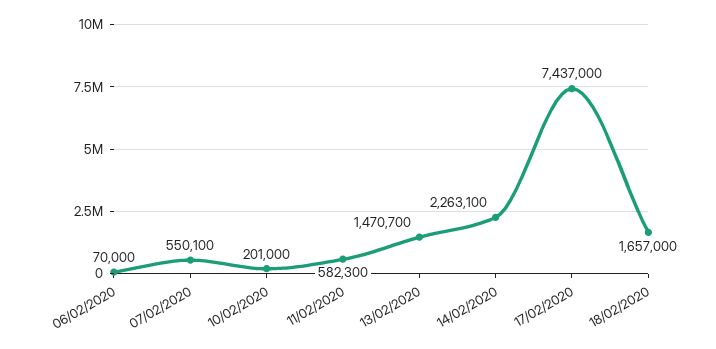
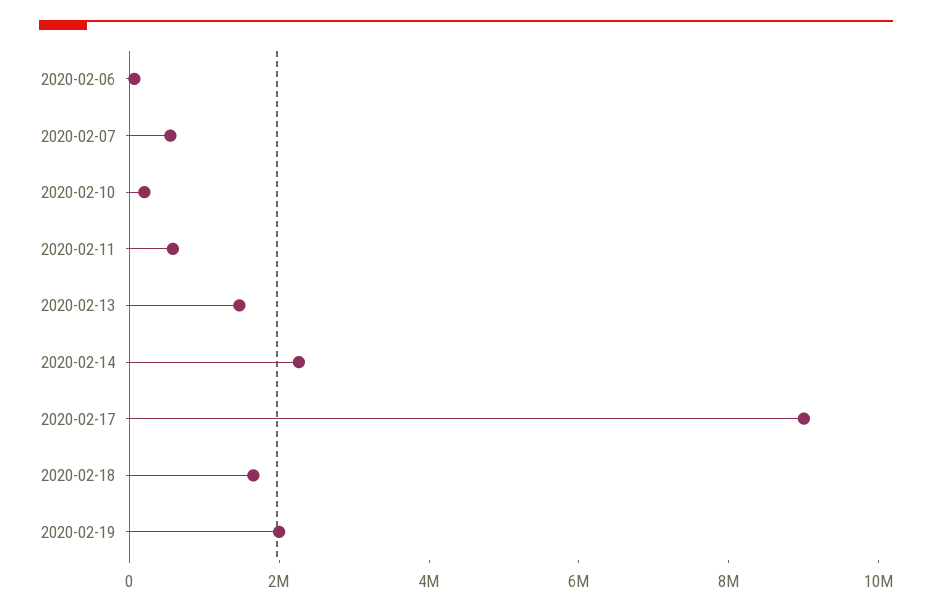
17/02/2020: 7437000 -> 9000000
2020-02-19: none -> 2000000

